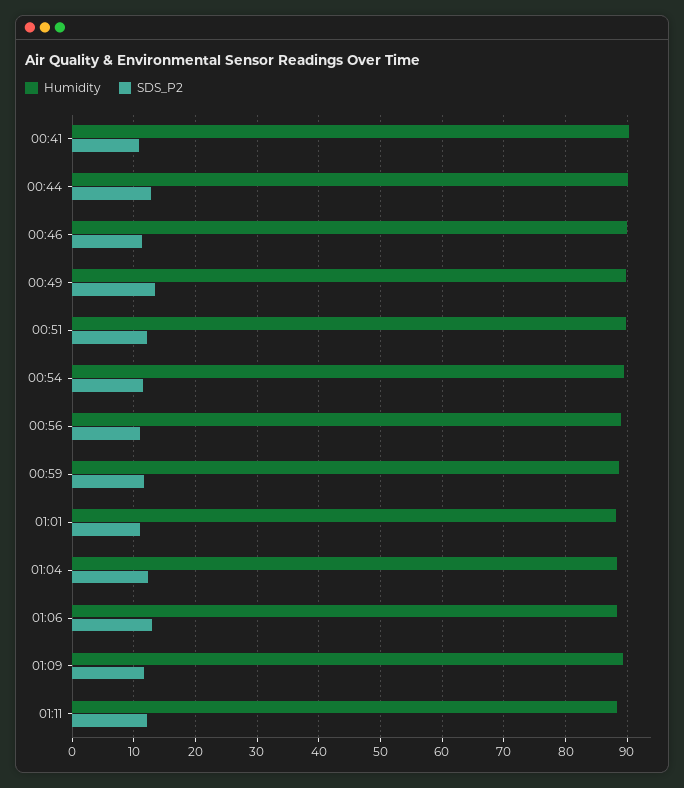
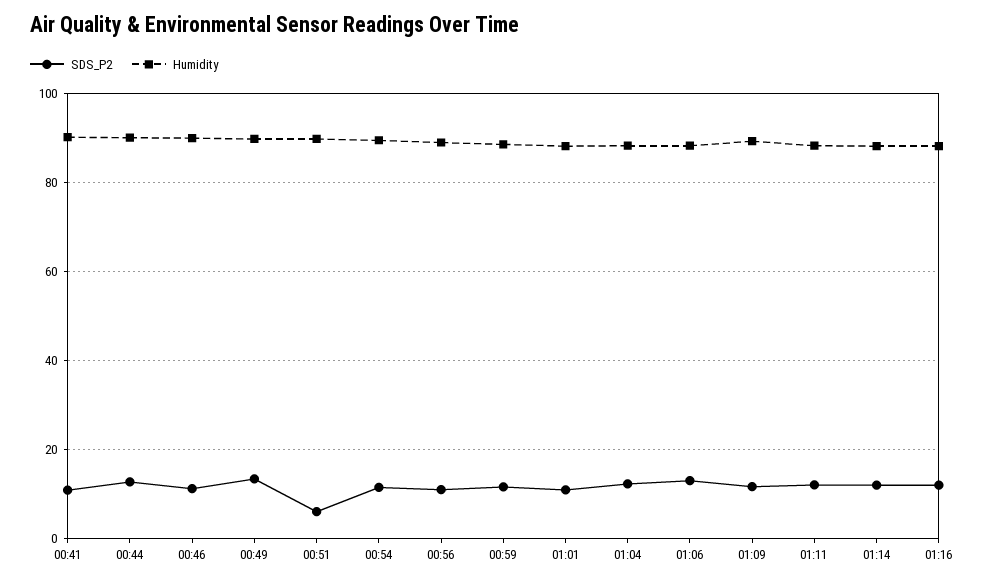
SDS_P2, 00:51: 12 -> 6
SDS_P2, 01:14: none -> 12
Humidity, 01:14: none -> 88
SDS_P2, 01:16: none -> 12
Humidity, 01:16: none -> 88

